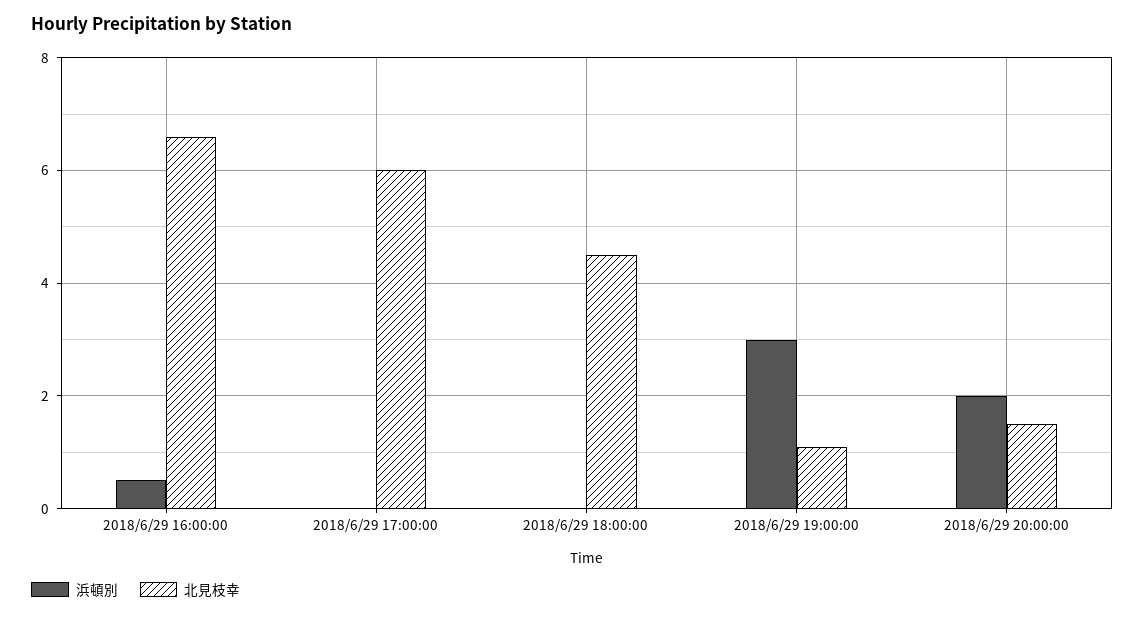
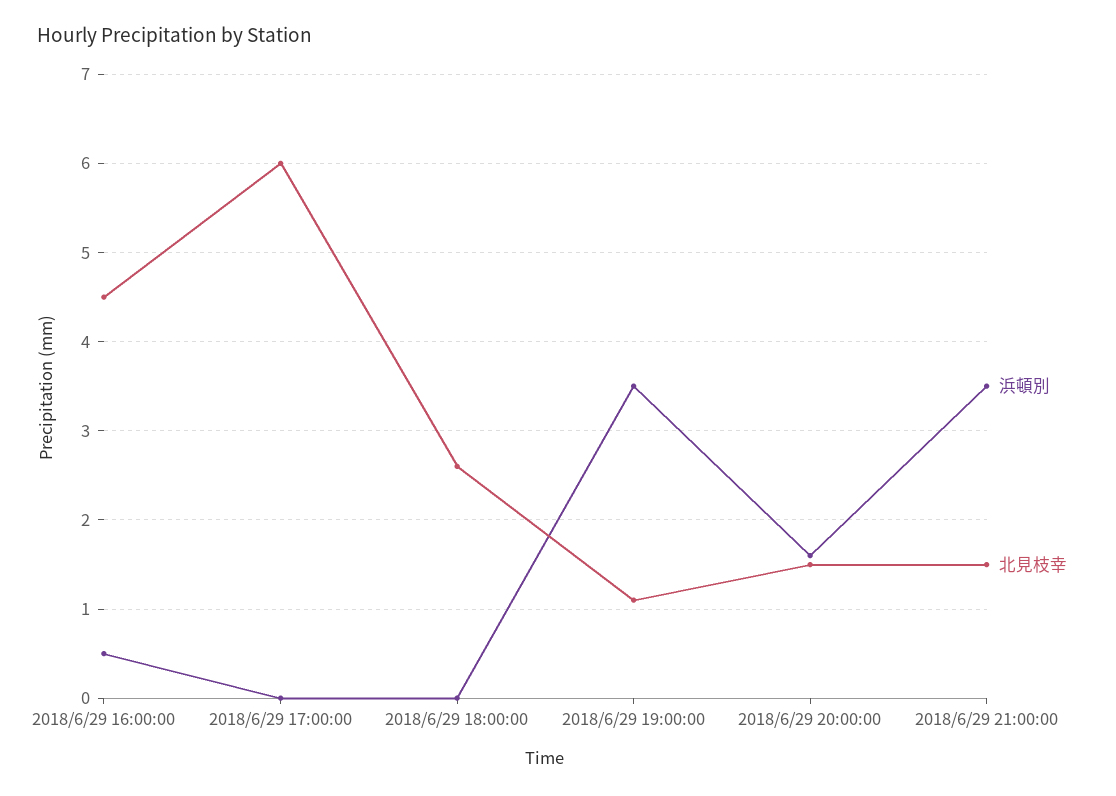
北見枝幸, 2018/6/29 16:00:00: 6.5 -> 4.5
北見枝幸, 2018/6/29 18:00:00: 4.5 -> 2.6
浜頓別, 2018/6/29 19:00:00: 3 -> 3.5
浜頓別, 2018/6/29 20:00:00: 2 -> 1.6
浜頓別, 2018/6/29 21:00:00: none -> 3.5
北見枝幸, 2018/6/29 21:00:00: none -> 1.5

